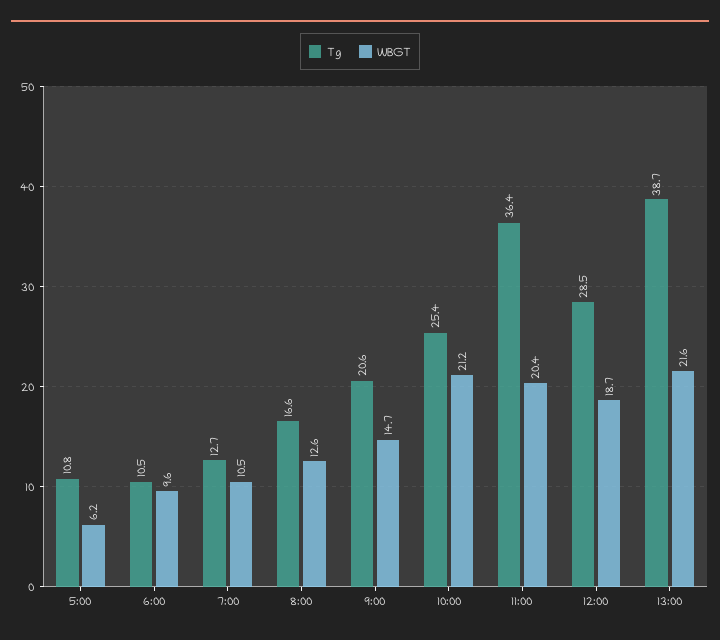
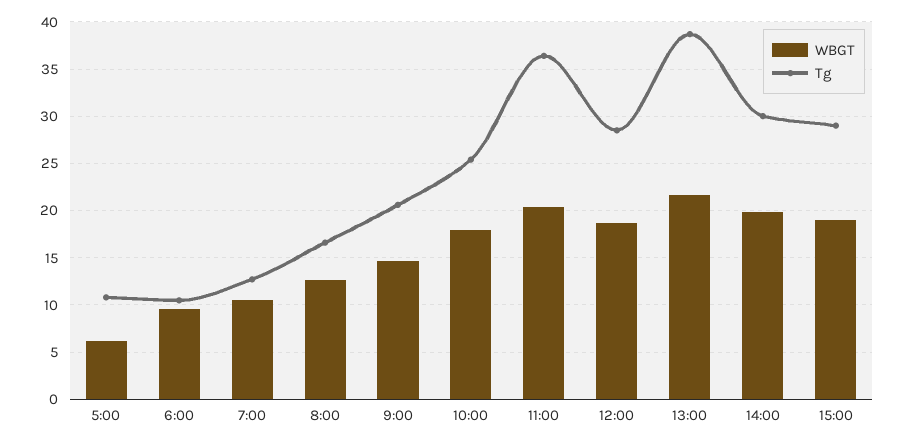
WBGT, 10:00: 21.2 -> 18
WBGT, 14:00: none -> 20
Tg, 14:00: none -> 30
WBGT, 15:00: none -> 19
Tg, 15:00: none -> 29

